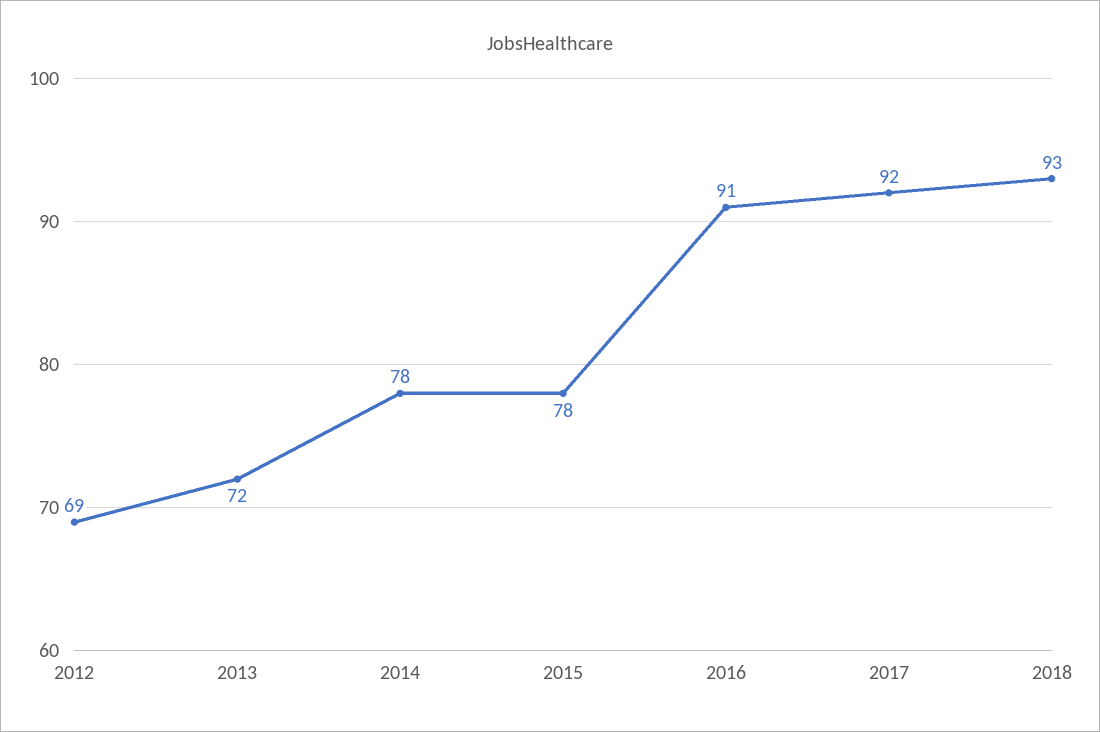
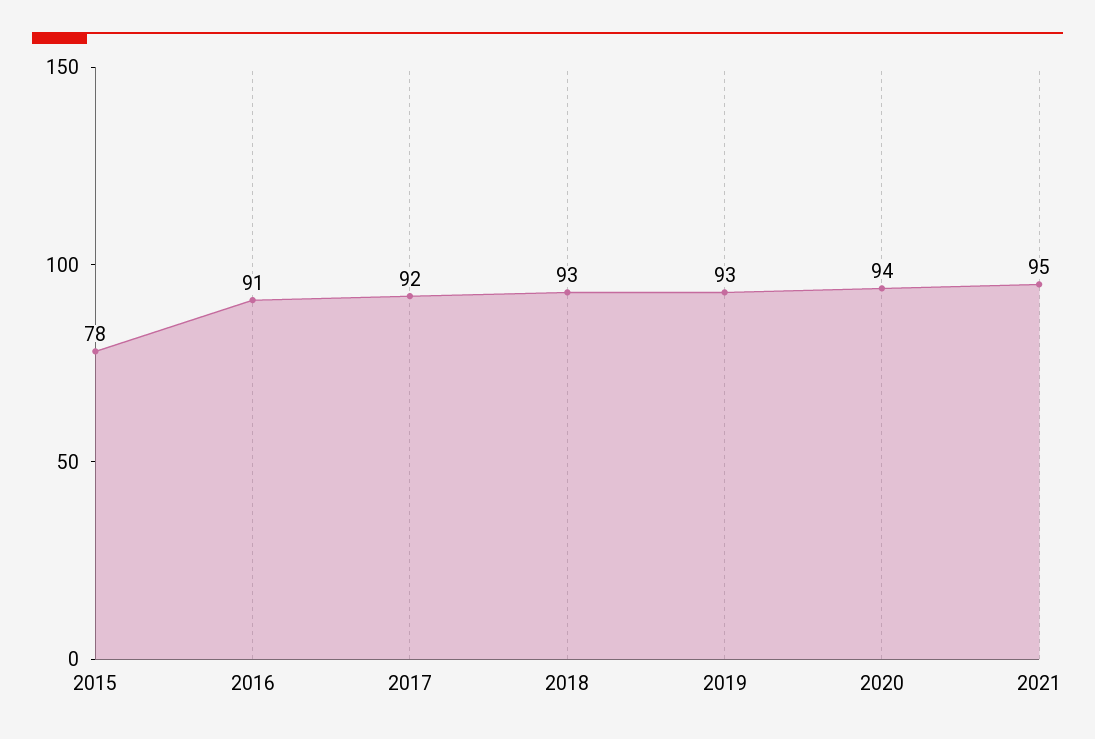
2012: 69 -> none
2013: 72 -> none
2014: 78 -> none
2019: none -> 93
2020: none -> 94
2021: none -> 95

